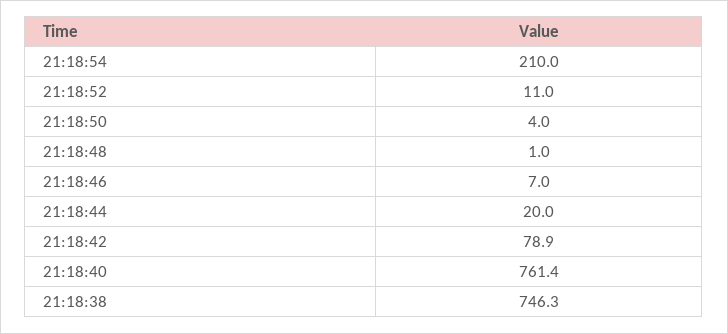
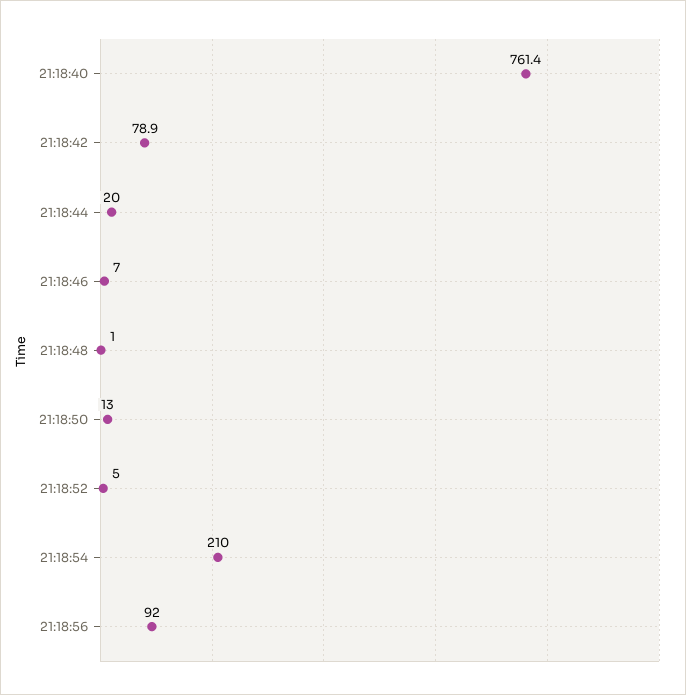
21:18:52: 11 -> 5
21:18:50: 4 -> 13
21:18:38: 746.3 -> none
21:18:56: none -> 92

